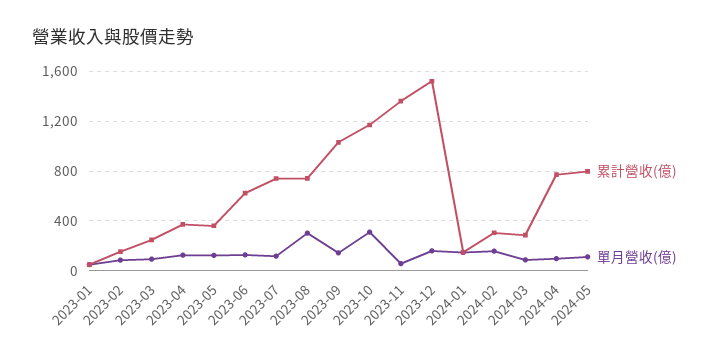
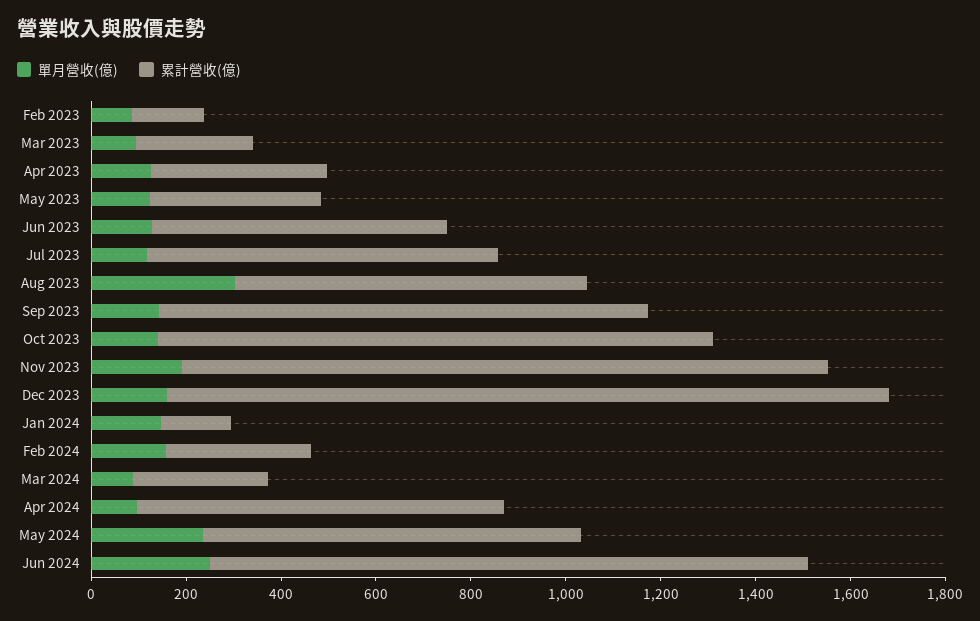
累計營收(億), 2023-01: 50 -> none
單月營收(億), 2023-01: 50 -> none
單月營收(億), 2023-10: 300 -> 150
單月營收(億), 2023-11: 50 -> 200
單月營收(億), 2024-05: 100 -> 250
單月營收(億), Jun 2024: none -> 250
累計營收(億), Jun 2024: none -> 1250

